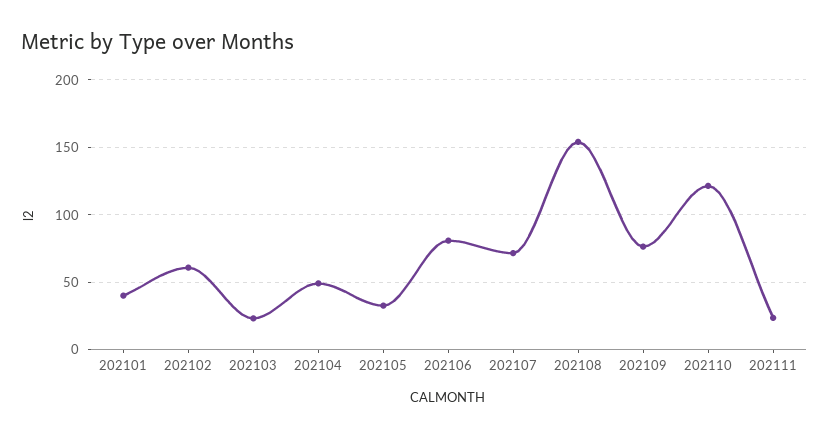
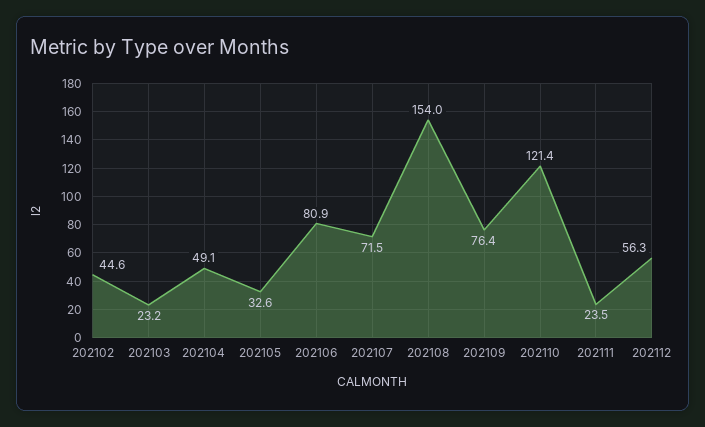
202101: 40 -> none
202102: 60 -> 44.6
202112: none -> 56.3

